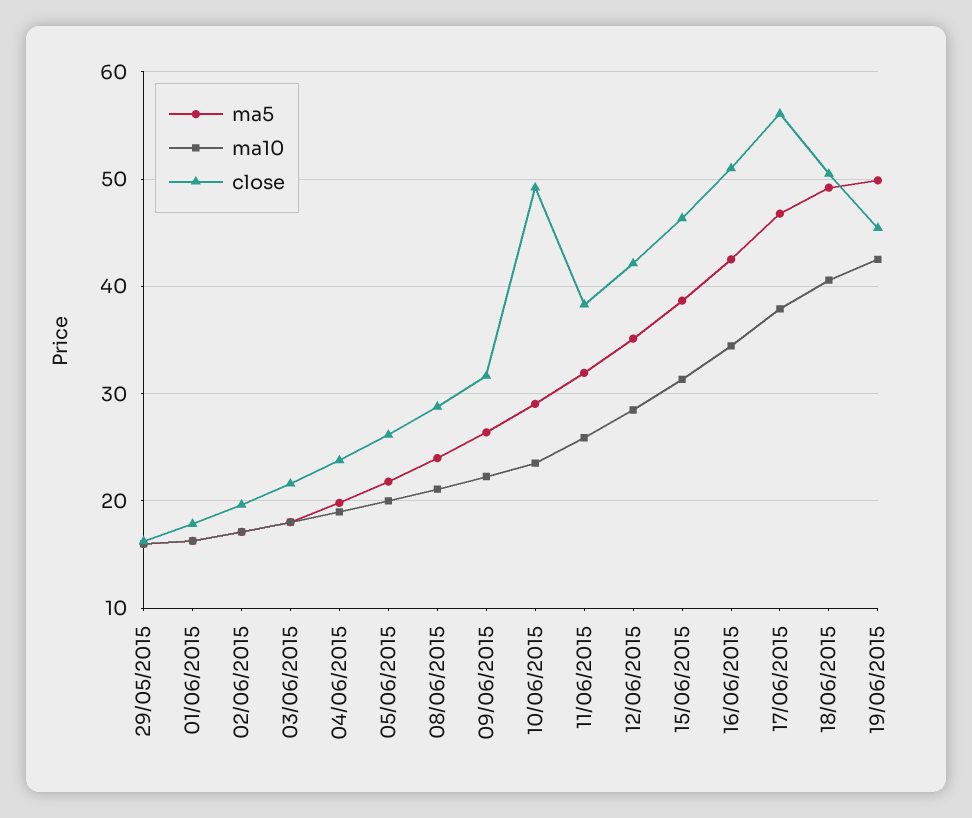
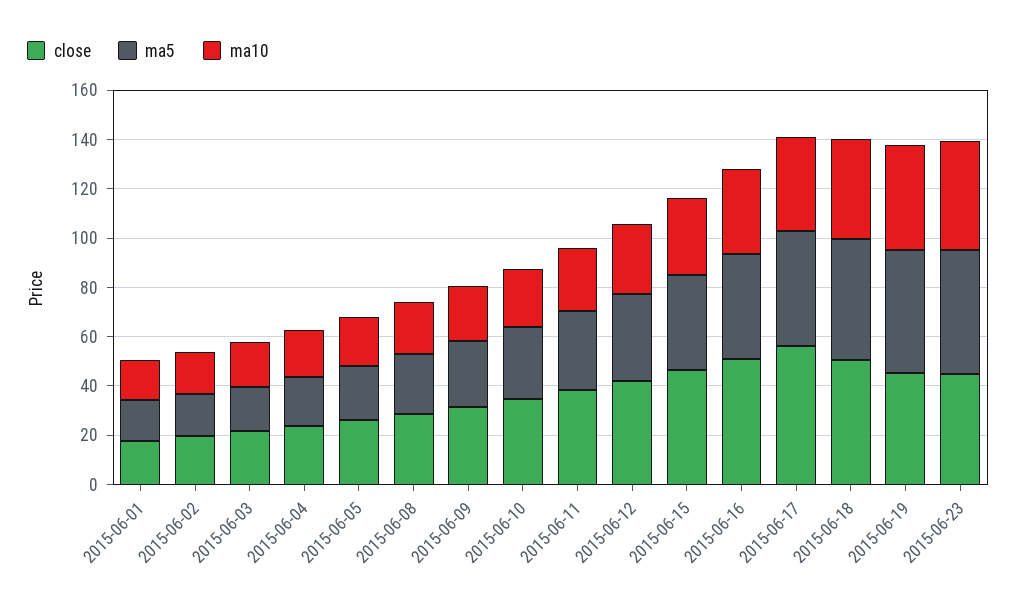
ma5, 29/05/2015: 16 -> none
ma10, 29/05/2015: 16 -> none
close, 29/05/2015: 16 -> none
close, 10/06/2015: 49 -> 35
close, 2015-06-23: none -> 45
ma5, 2015-06-23: none -> 50
ma10, 2015-06-23: none -> 45

